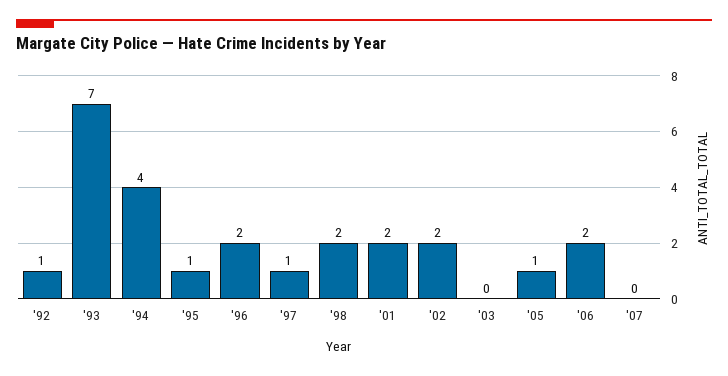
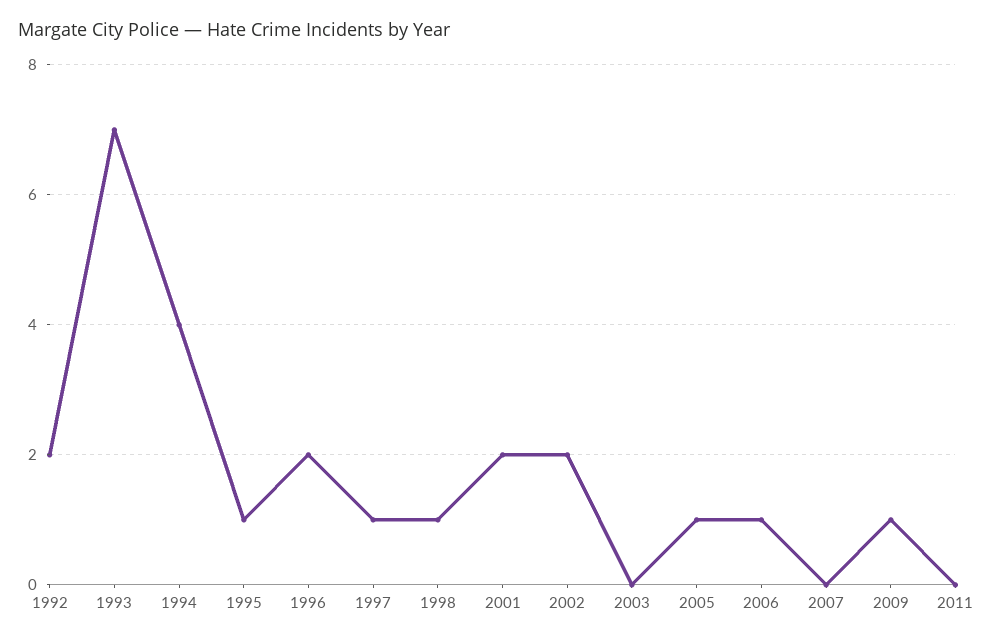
'92: 1 -> 2
'98: 2 -> 1
'06: 2 -> 1
2009: none -> 1
2011: none -> 0

